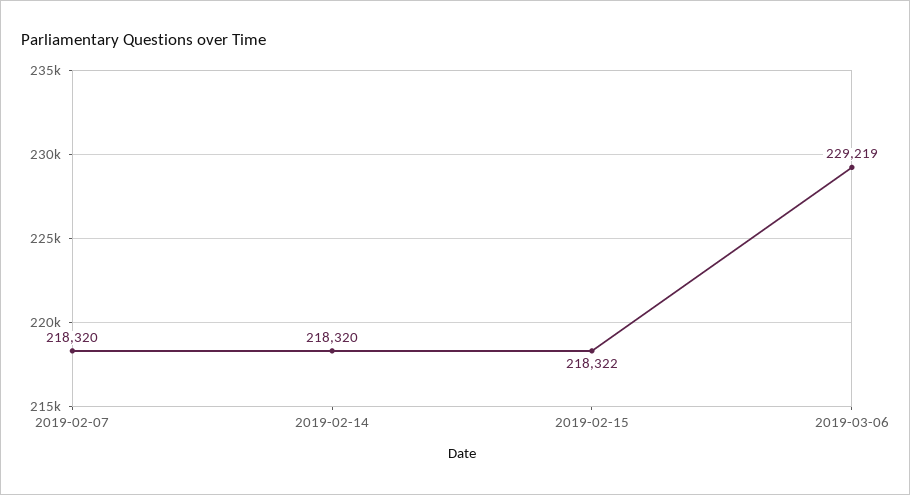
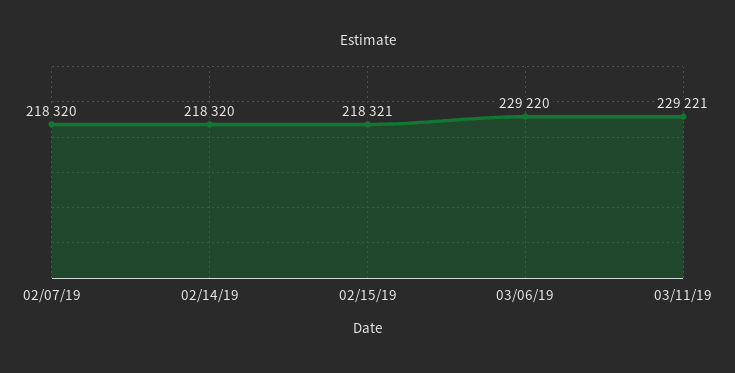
2019-02-15: 218322 -> 218321
2019-03-06: 229219 -> 229220
03/11/19: none -> 229221

